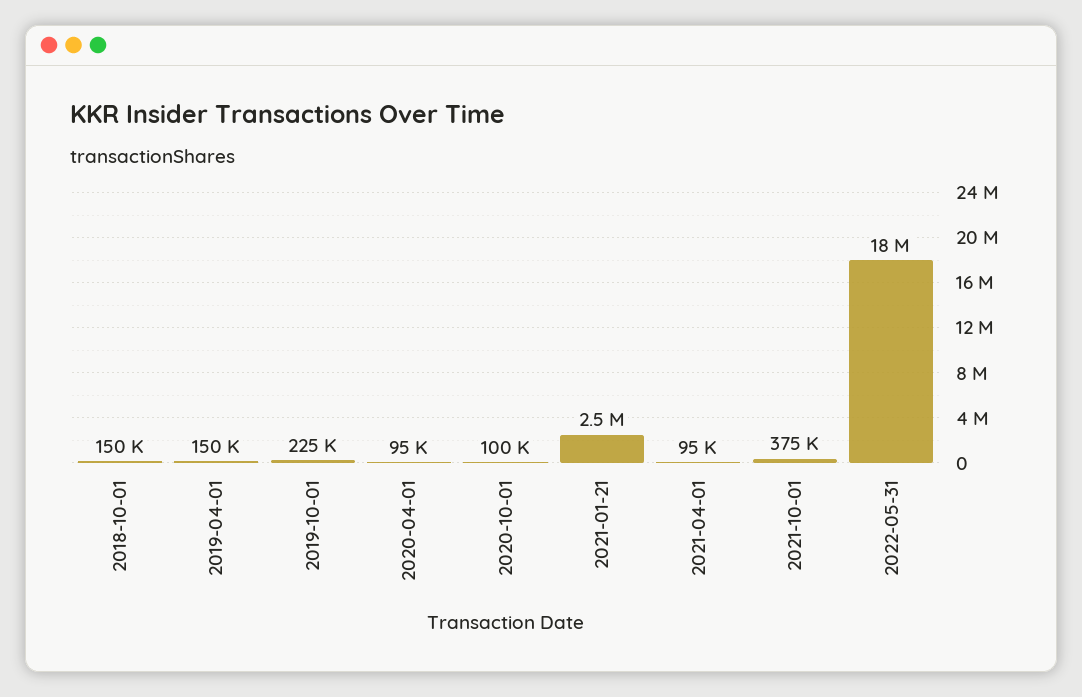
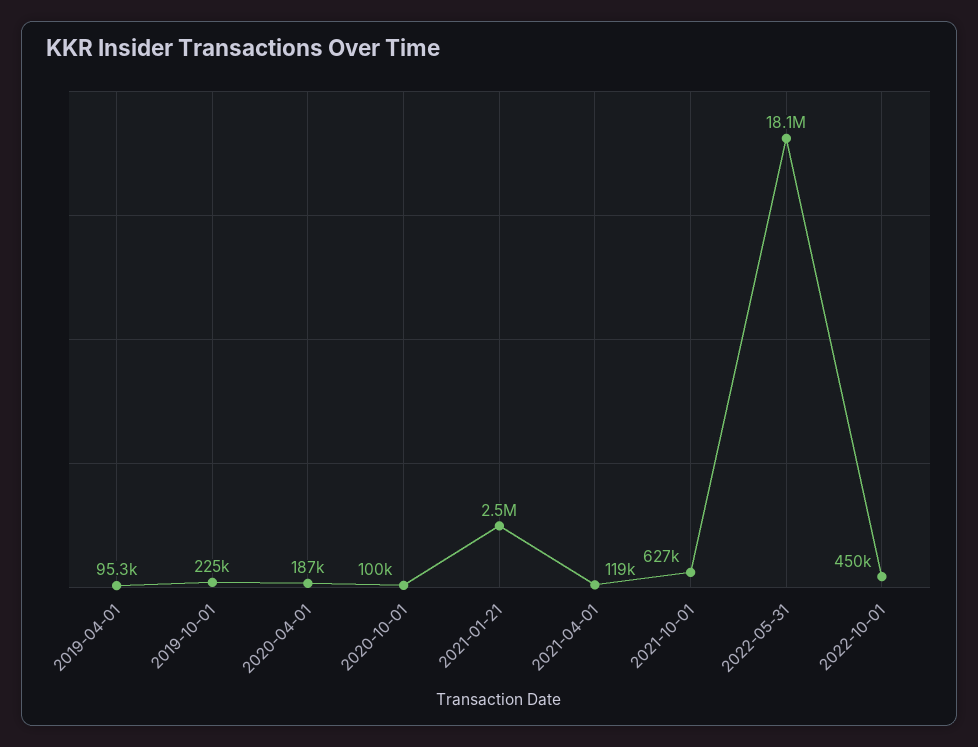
2018-10-01: 150000 -> none
2019-04-01: 150000 -> 95300
2020-04-01: 95000 -> 187000
2021-04-01: 95000 -> 119000
2021-10-01: 375000 -> 627000
2022-10-01: none -> 450000

